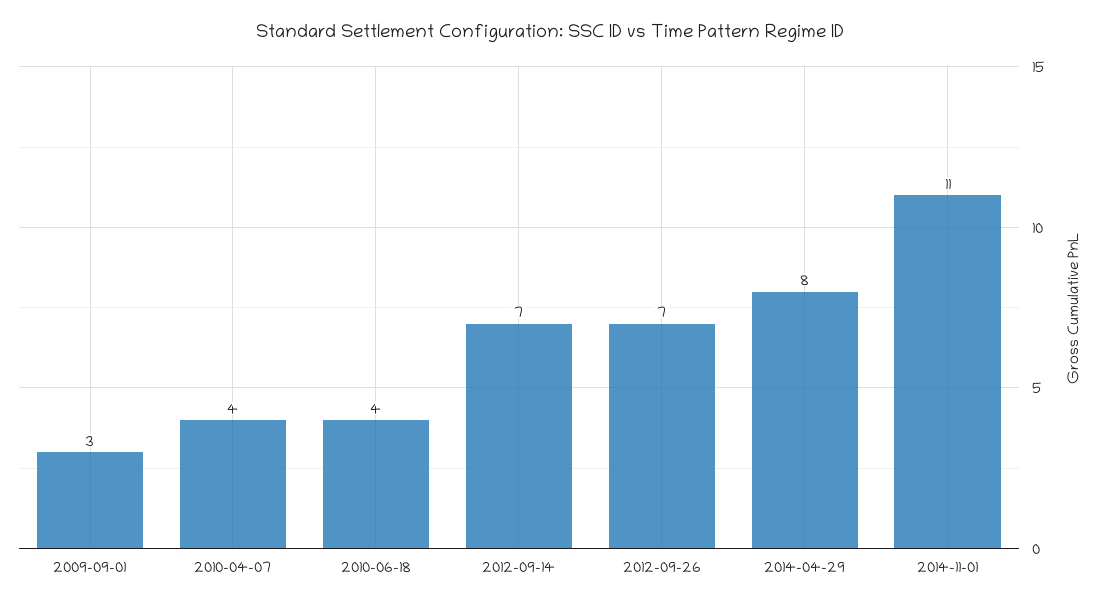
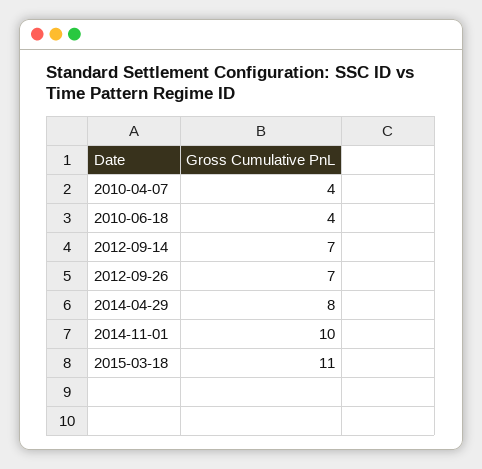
2009-09-01: 3 -> none
2014-11-01: 11 -> 10
2015-03-18: none -> 11

